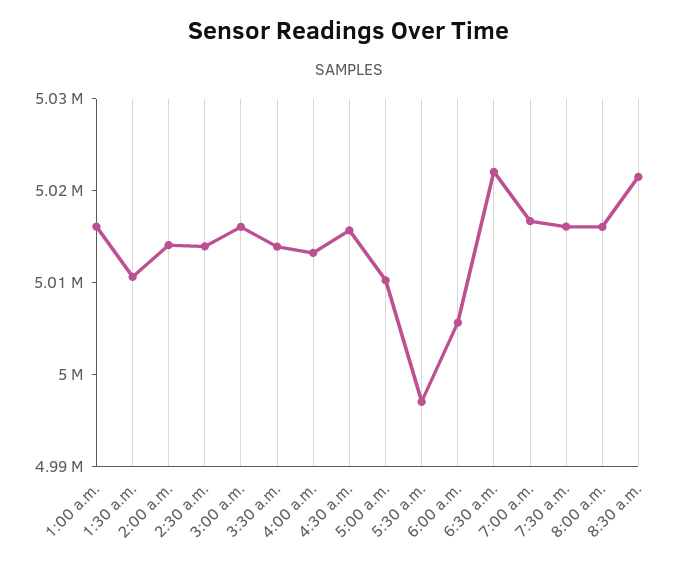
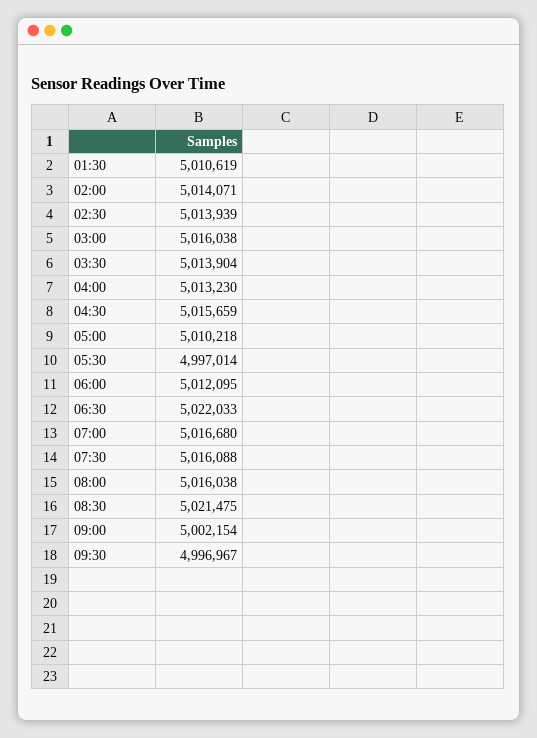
1:00 a.m.: 5016000 -> none
6:00 a.m.: 5006000 -> 5012095
09:00: none -> 5002154
09:30: none -> 4996967

